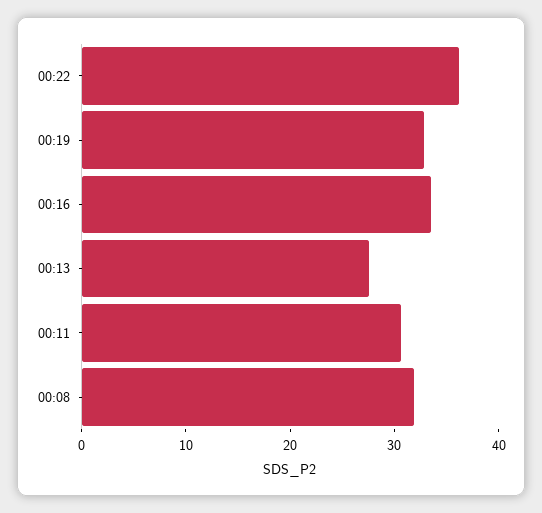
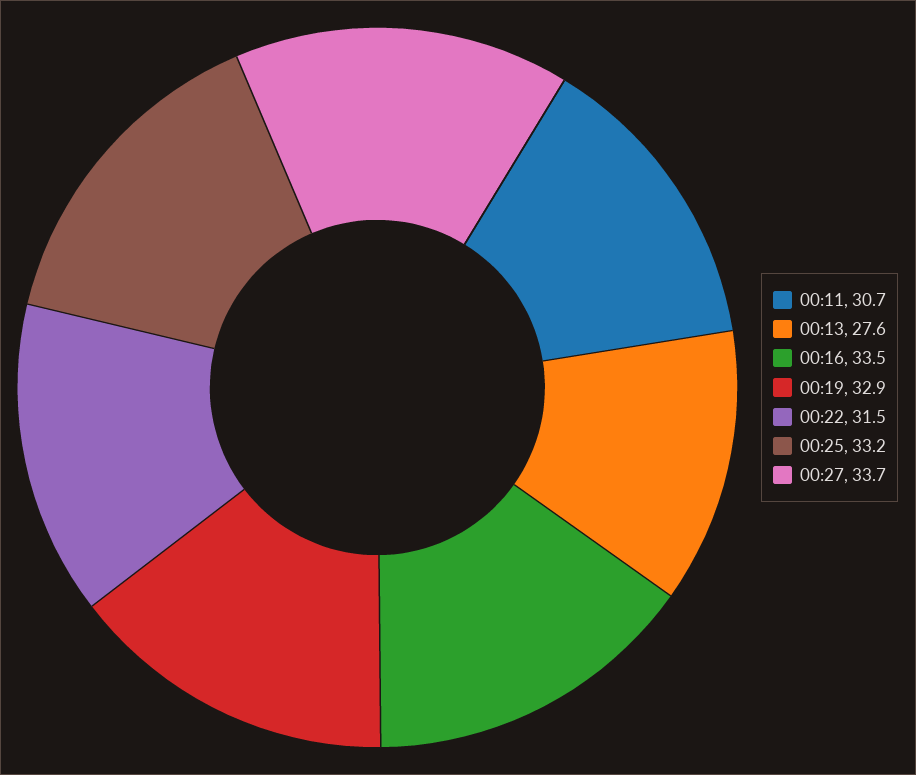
00:22: 36 -> 31.5
00:08: 32 -> none
00:25: none -> 33.2
00:27: none -> 33.7

